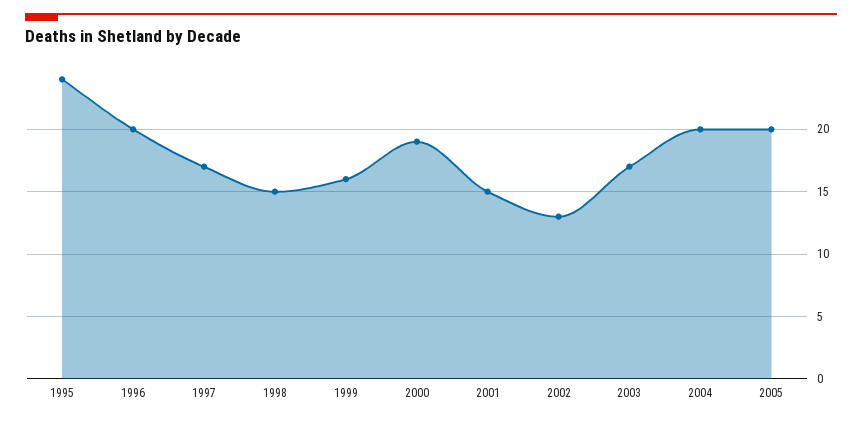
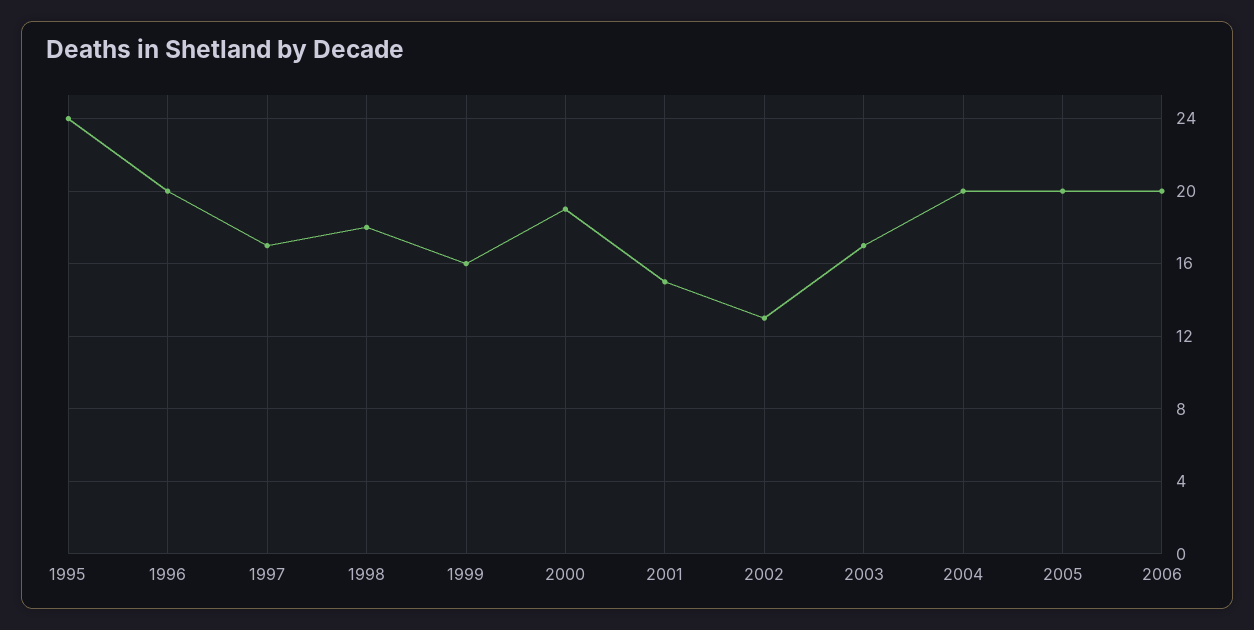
1998: 15 -> 18
2006: none -> 20

